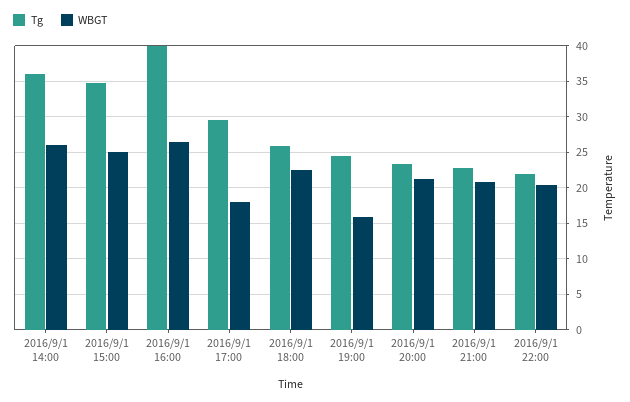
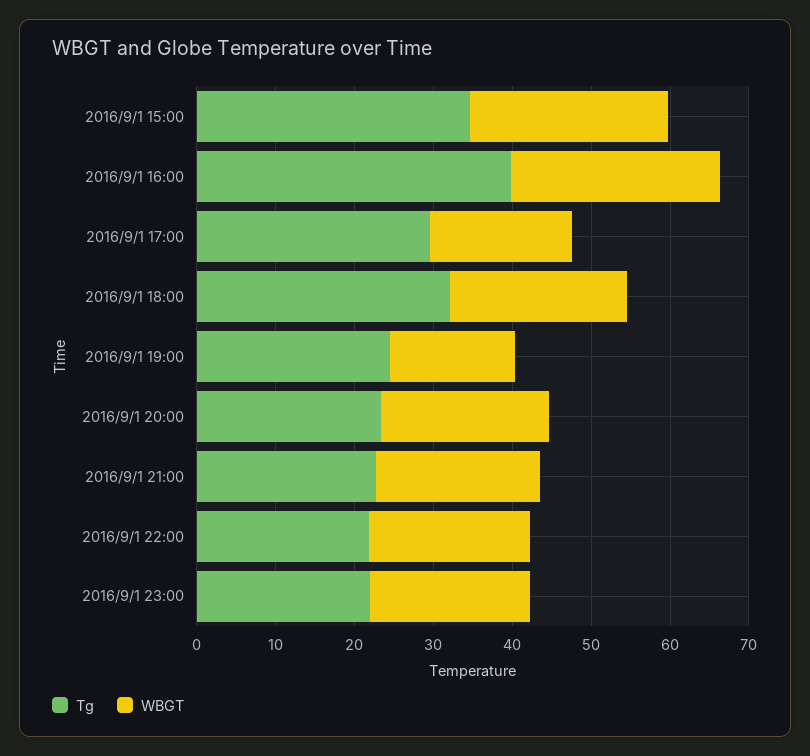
Tg, 2016/9/1 14:00: 36 -> none
WBGT, 2016/9/1 14:00: 26 -> none
Tg, 2016/9/1 18:00: 26 -> 32
Tg, 2016/9/1 23:00: none -> 22
WBGT, 2016/9/1 23:00: none -> 20

